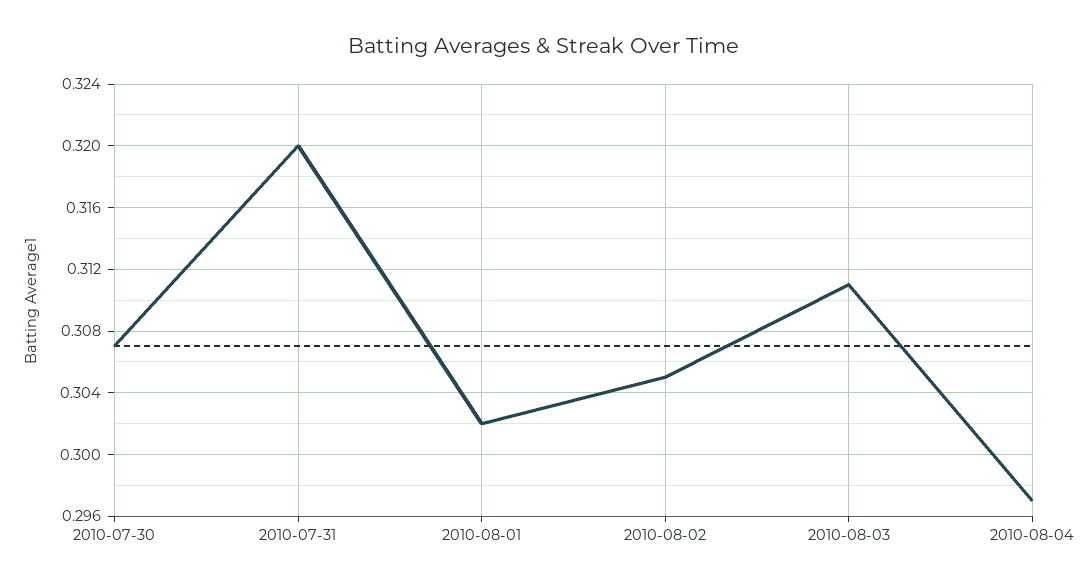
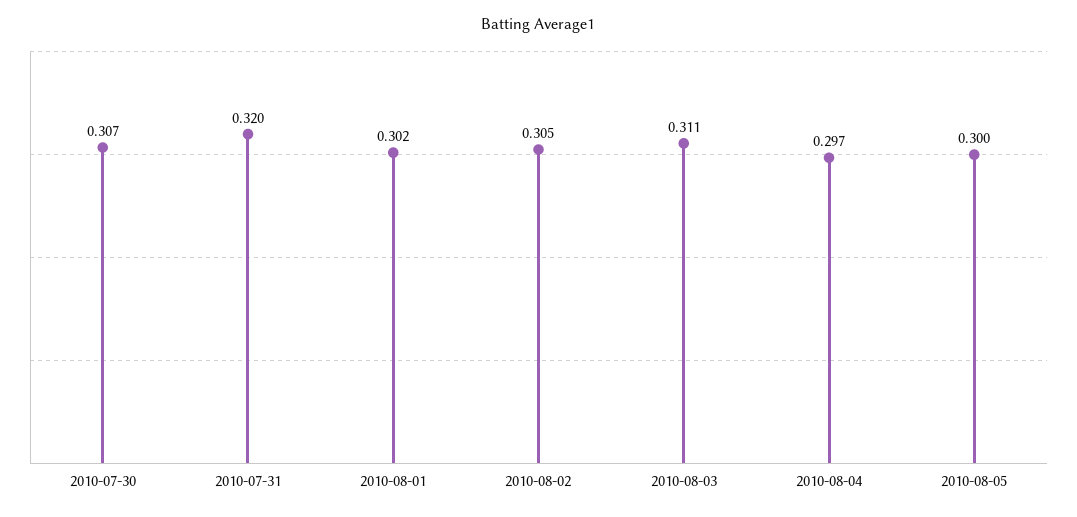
2010-08-05: none -> 0.3

